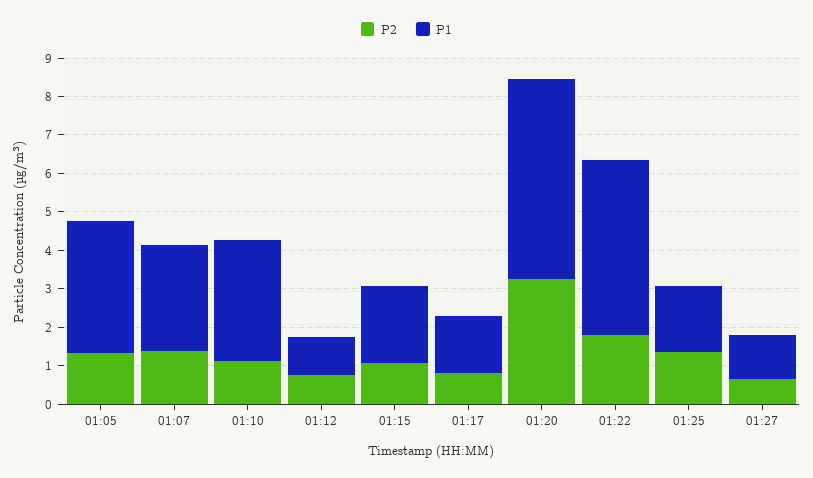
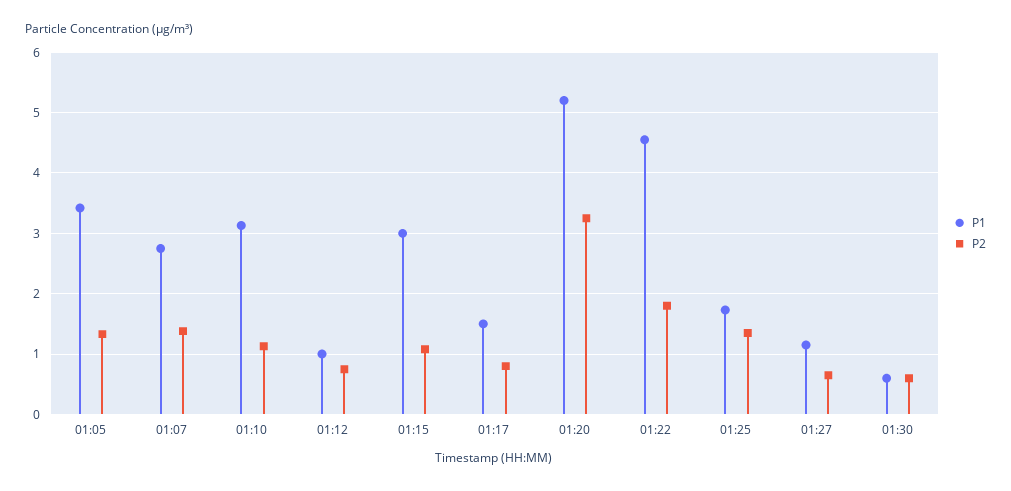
P1, 01:15: 2 -> 3
P1, 01:30: none -> 0.6
P2, 01:30: none -> 0.6

